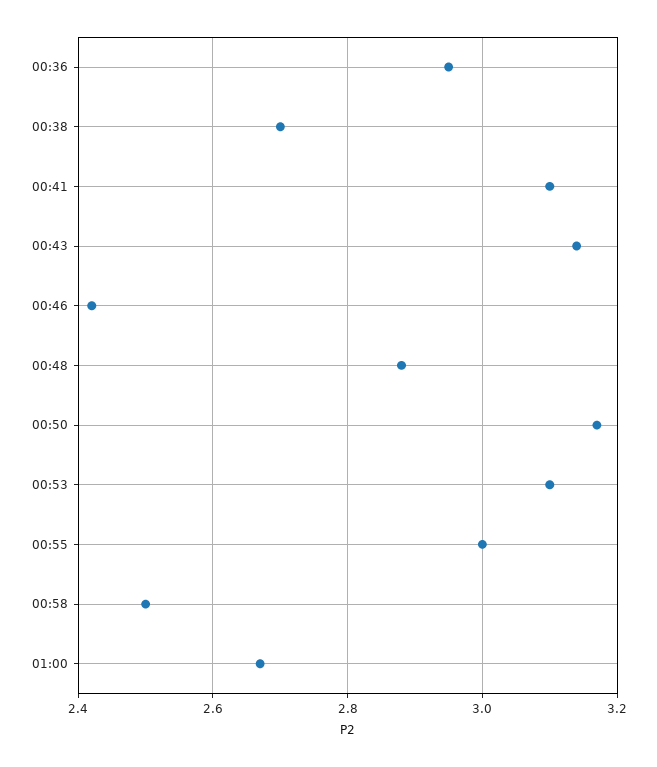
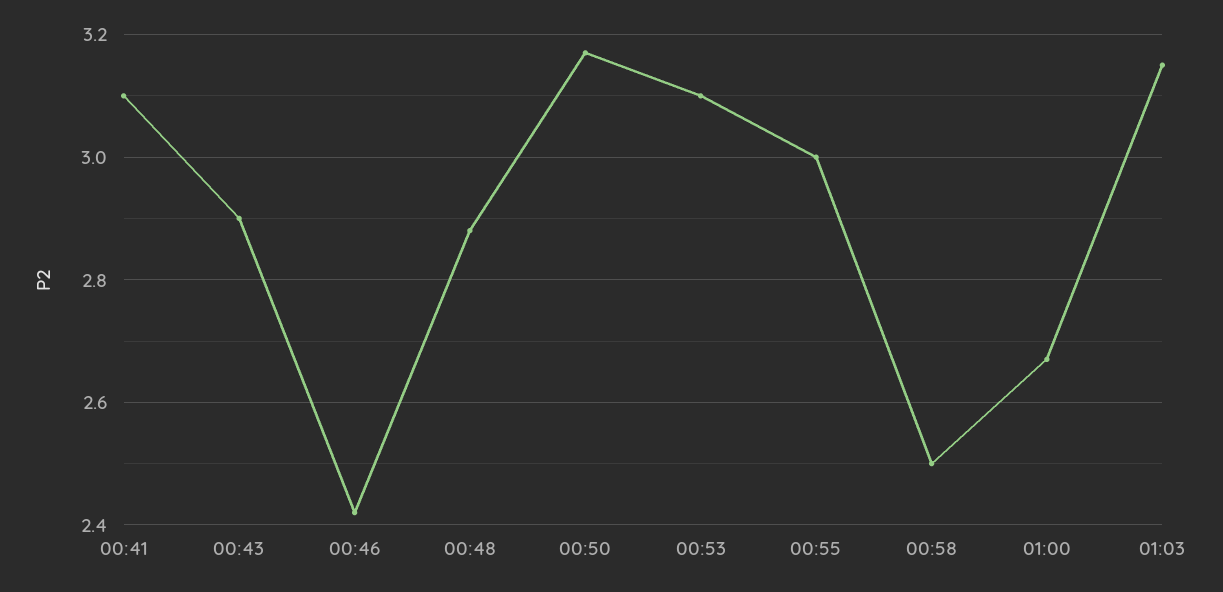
00:36: 2.95 -> none
00:38: 2.7 -> none
00:43: 3.15 -> 2.9
01:03: none -> 3.15

